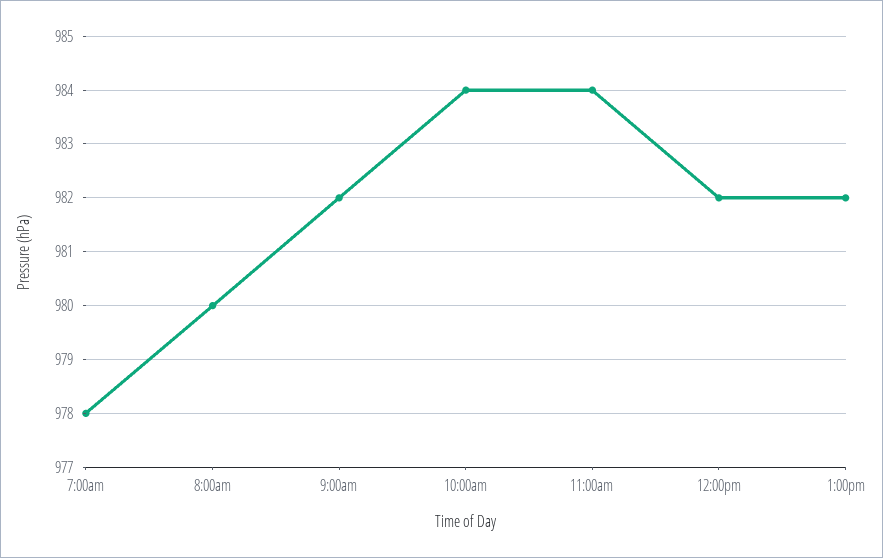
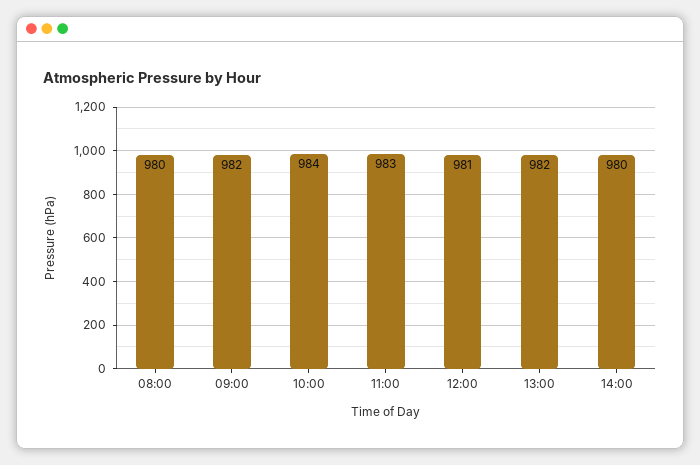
7:00am: 978 -> none
11:00am: 984 -> 983
12:00pm: 982 -> 981
14:00: none -> 980

